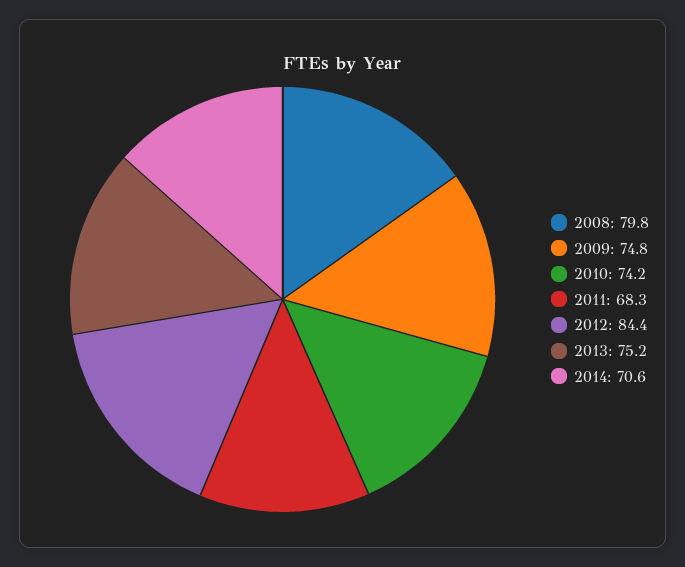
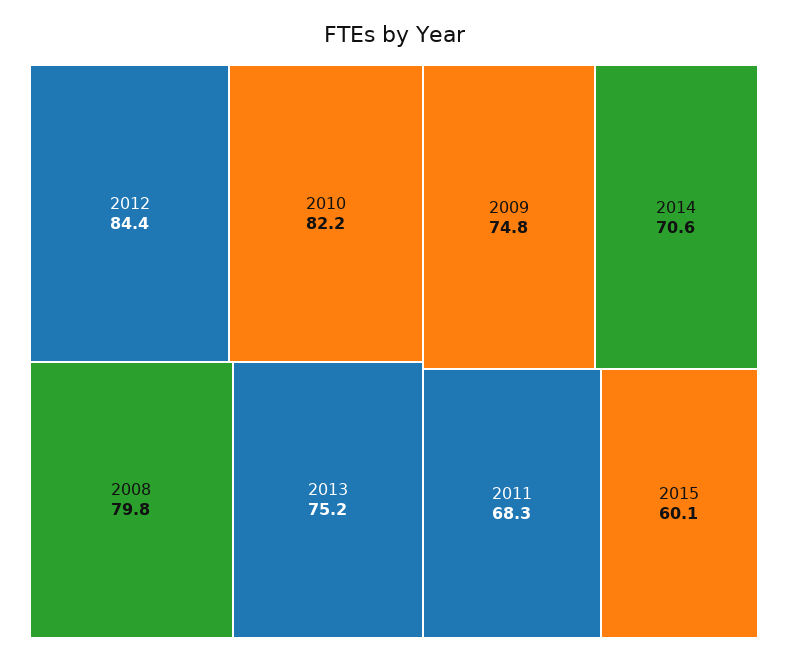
2010: 74.2 -> 82.2
2015: none -> 60.1

